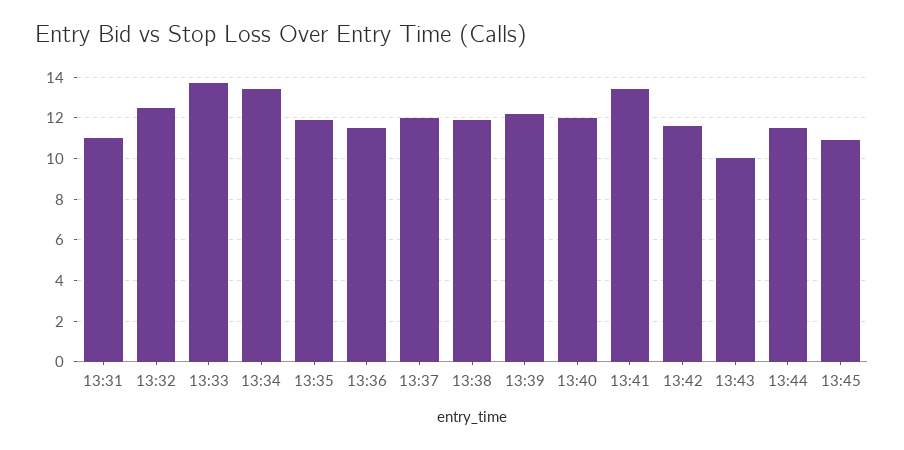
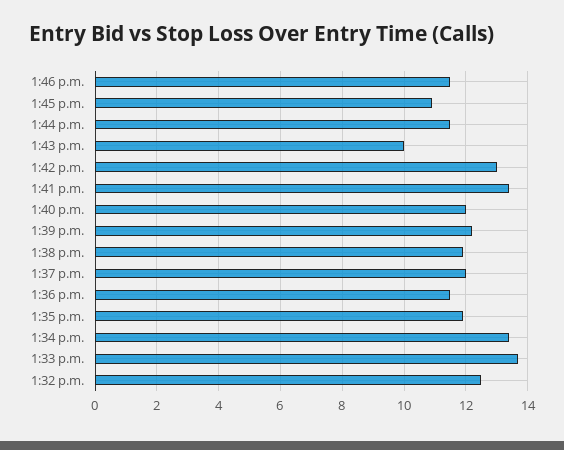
13:31: 11 -> none
13:42: 11.5 -> 13
1:46 p.m.: none -> 11.5

